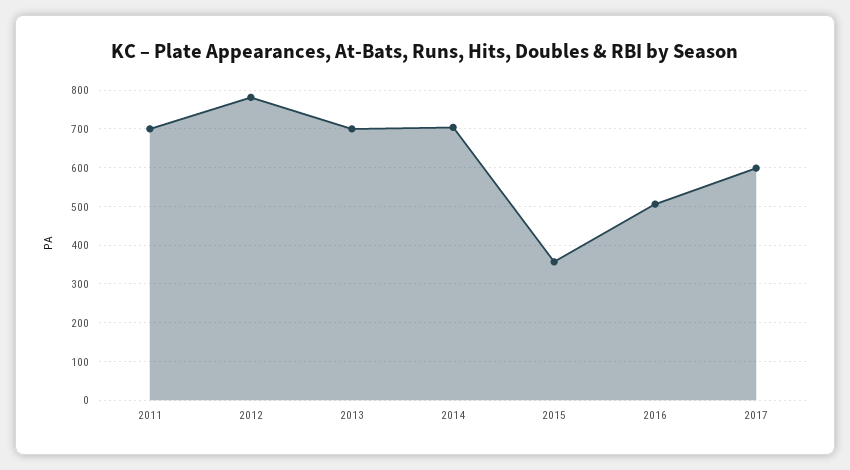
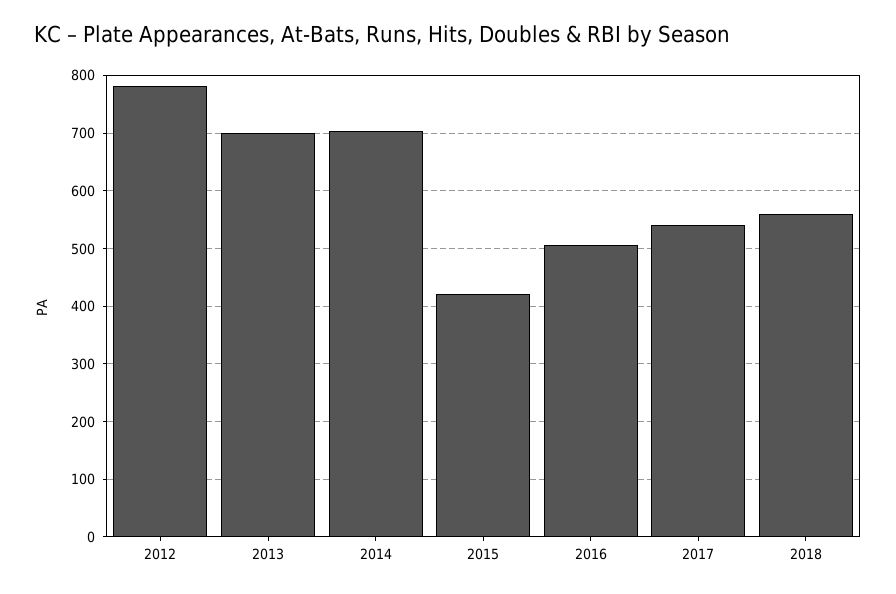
2011: 700 -> none
2015: 360 -> 420
2017: 600 -> 540
2018: none -> 560

